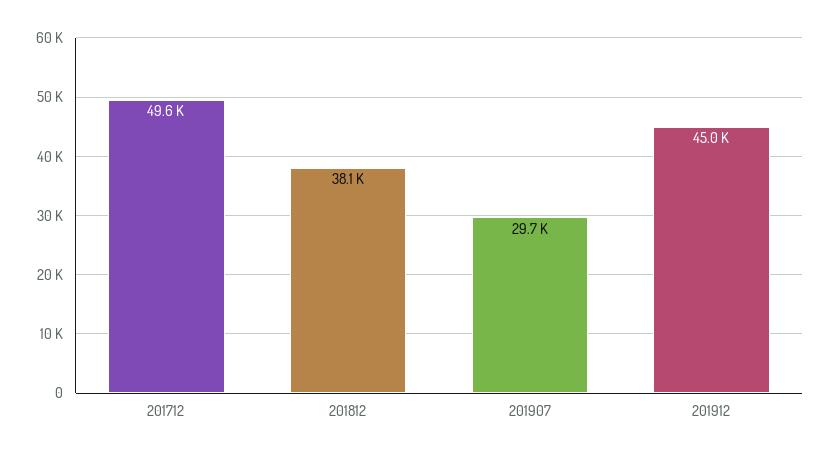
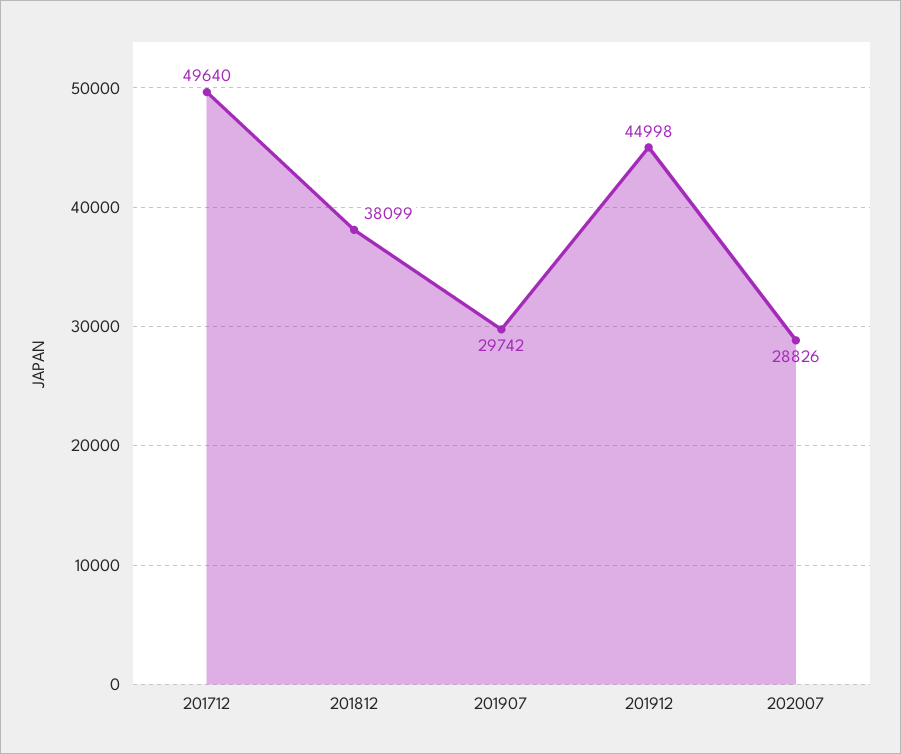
202007: none -> 28826

